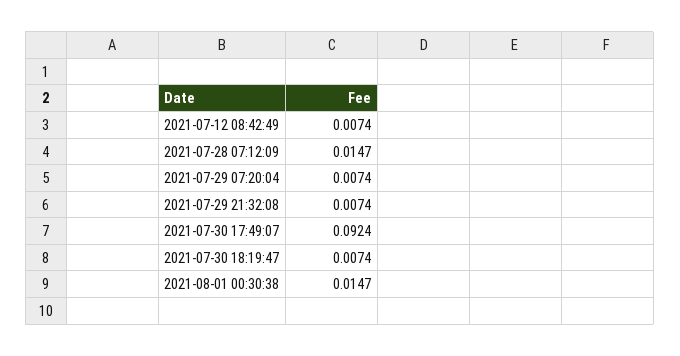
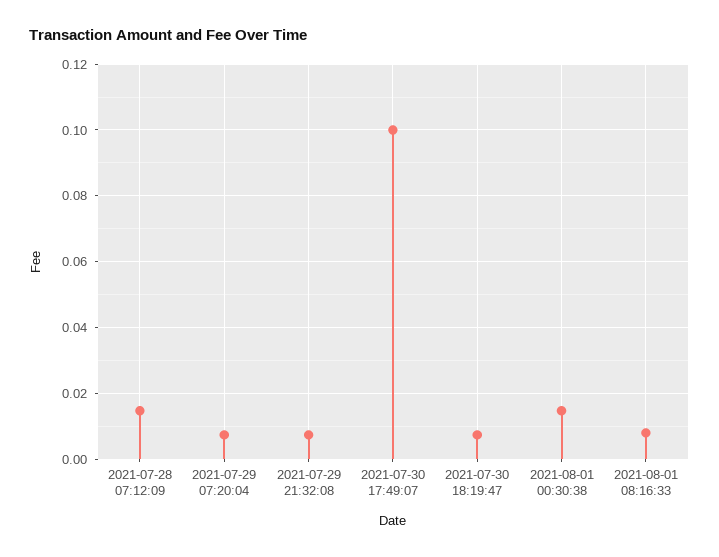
2021-07-12 08:42:49: 0.0074 -> none
2021-07-30 17:49:07: 0.0924 -> 0.1
2021-08-01 08:16:33: none -> 0.008

